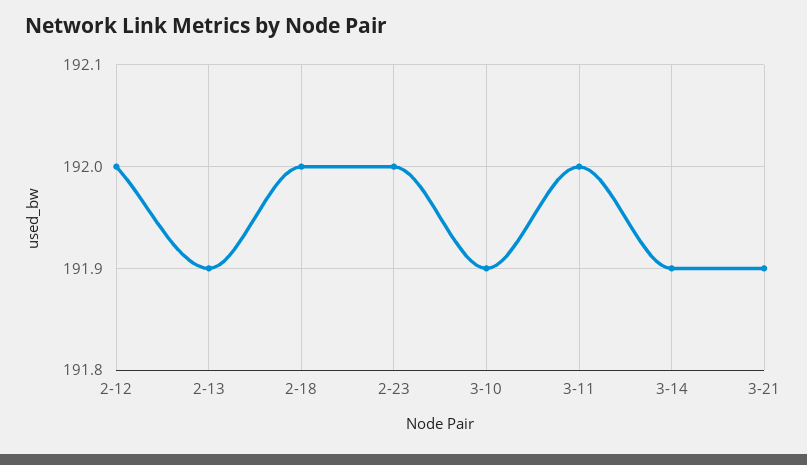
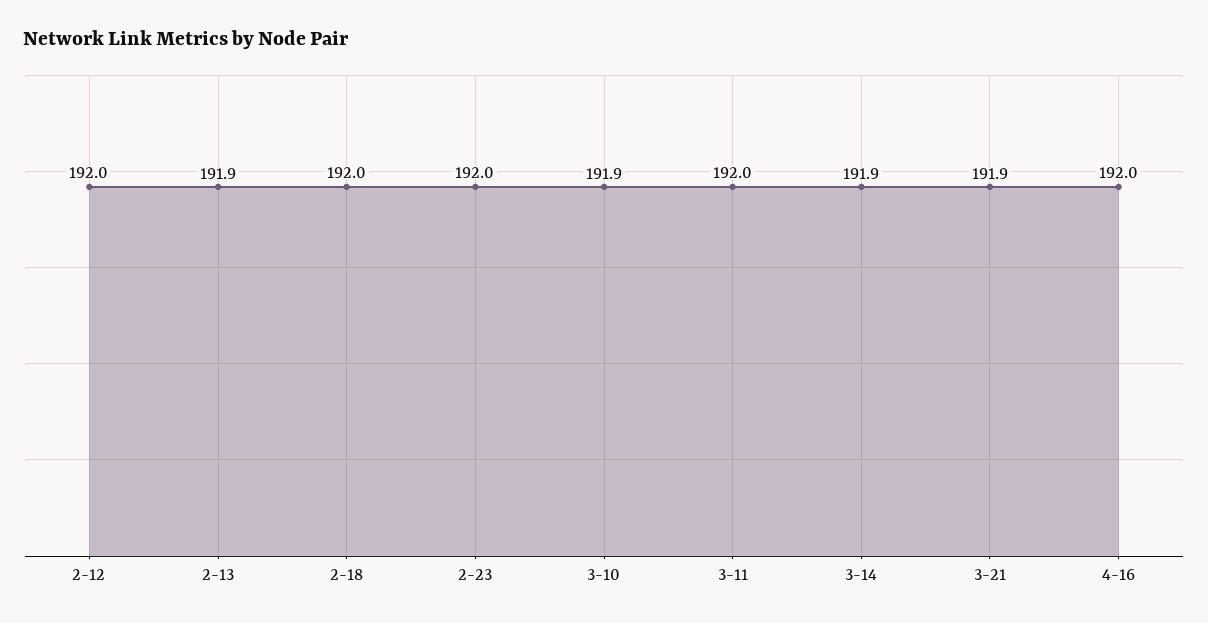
4-16: none -> 192

